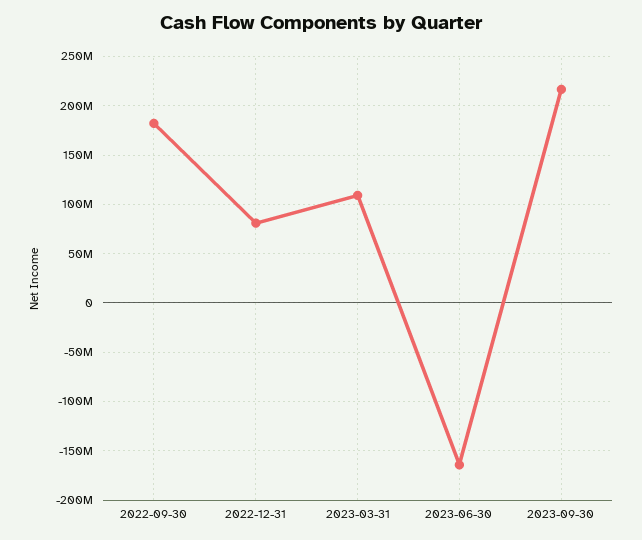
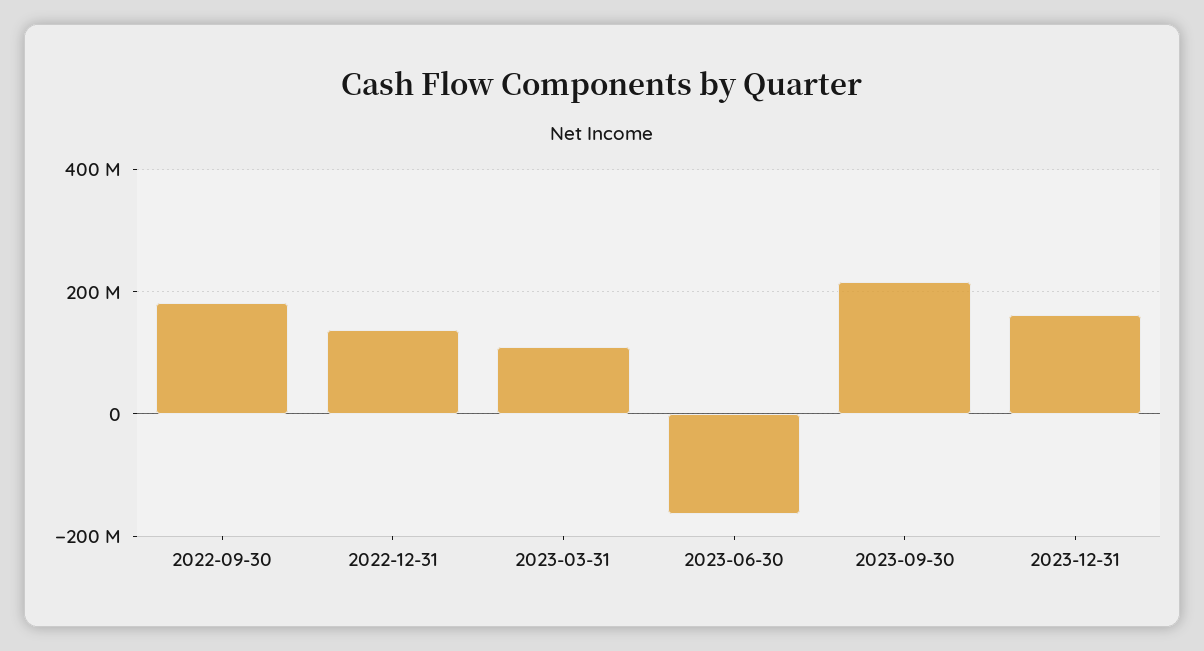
2022-12-31: 80000000 -> 140000000
2023-12-31: none -> 160000000

